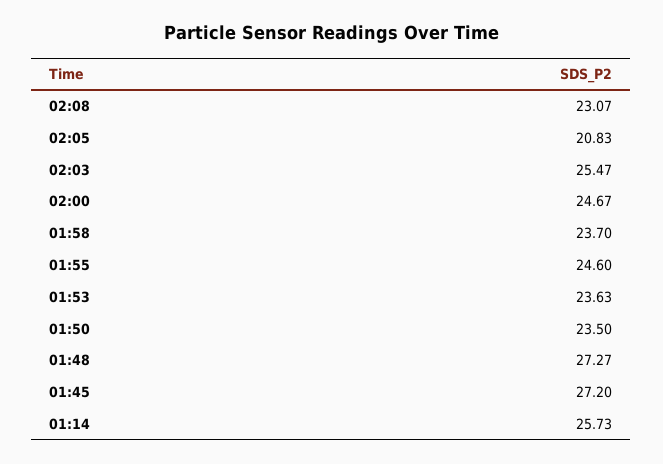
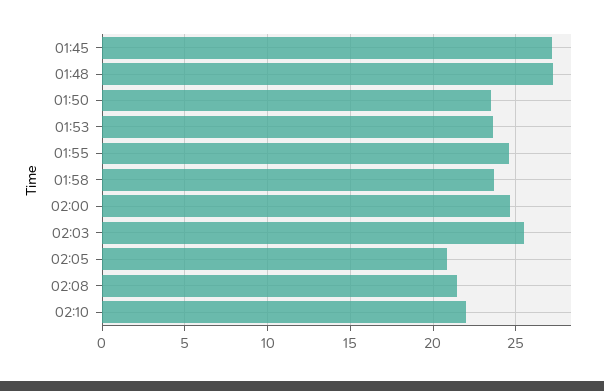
02:08: 23.07 -> 21.5
01:14: 25.73 -> none
02:10: none -> 22

